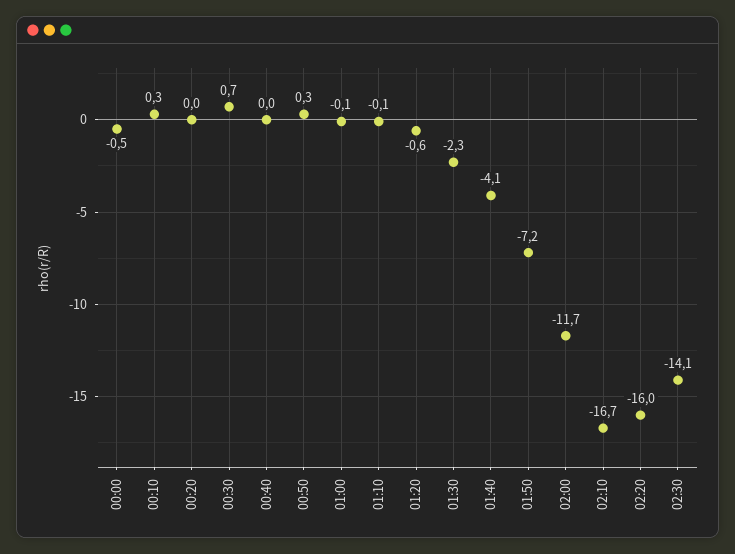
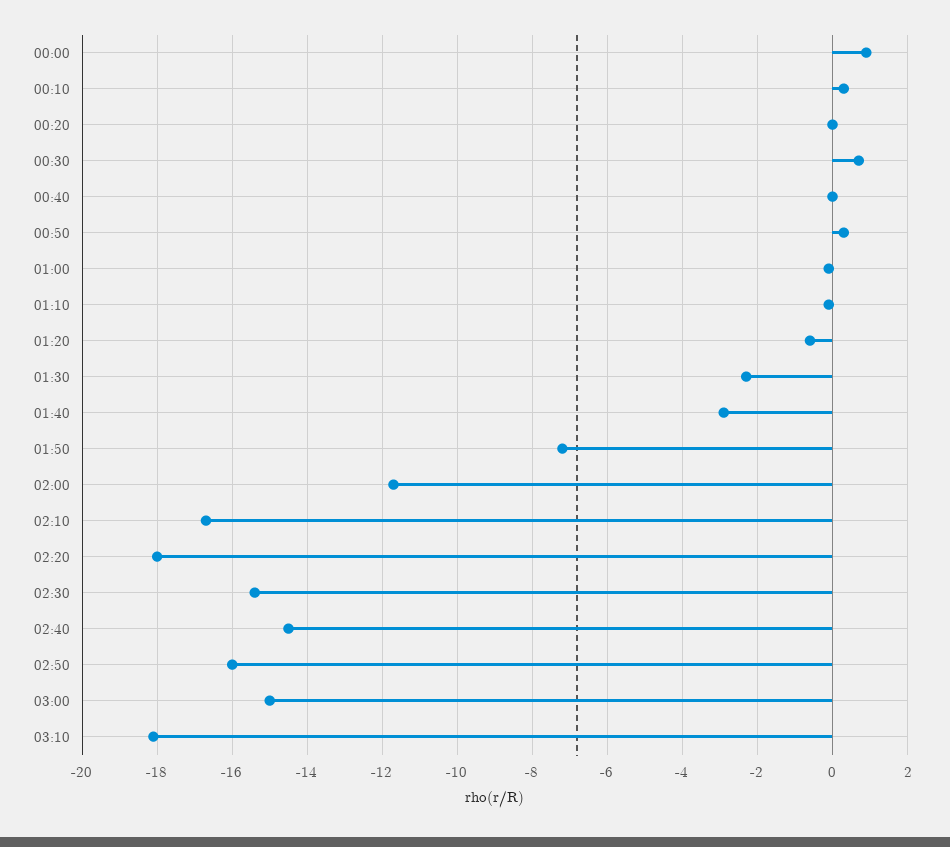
00:00: -0.5 -> 1
01:40: -4.1 -> -3
02:20: -16 -> -18
02:30: -14.1 -> -15.5
02:40: none -> -14.5
02:50: none -> -16
03:00: none -> -15
03:10: none -> -18

